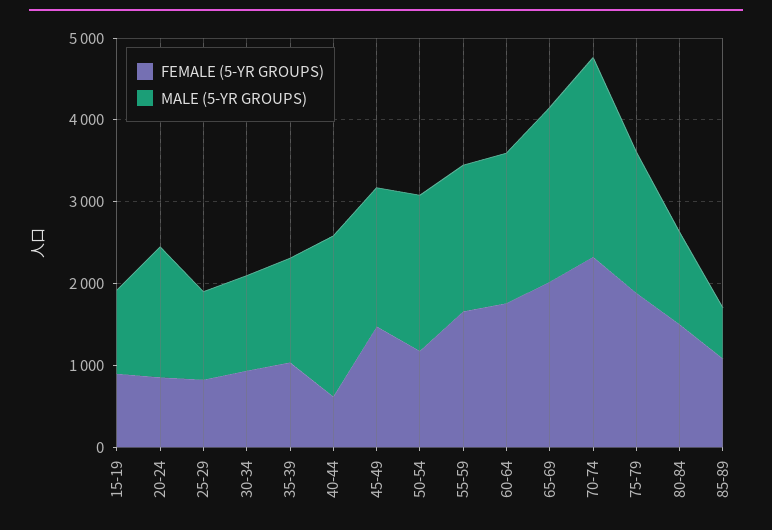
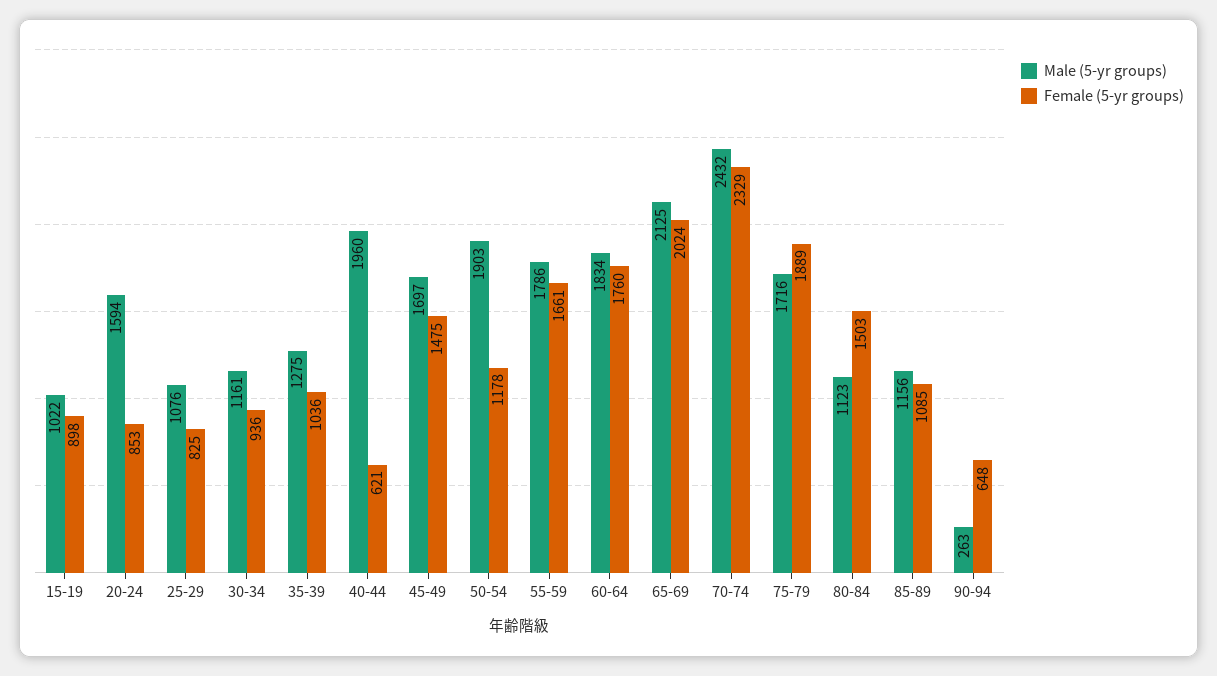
MALE (5-YR GROUPS), 85-89: 600 -> 1156
MALE (5-YR GROUPS), 90-94: none -> 263
FEMALE (5-YR GROUPS), 90-94: none -> 648

